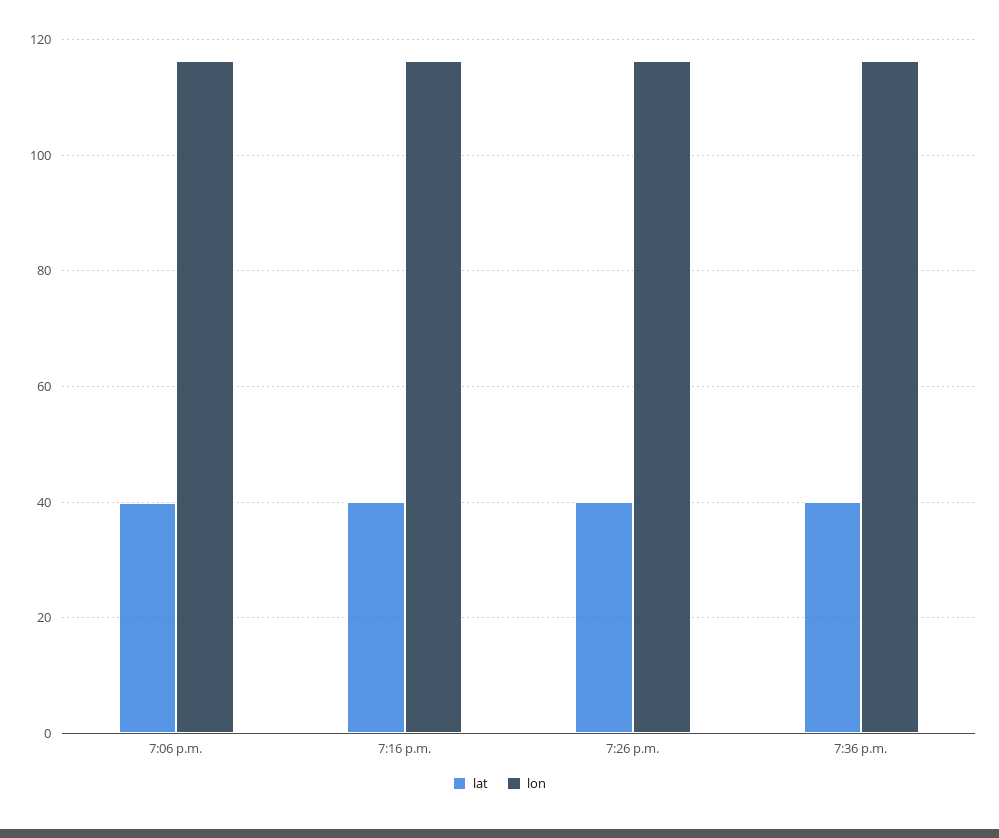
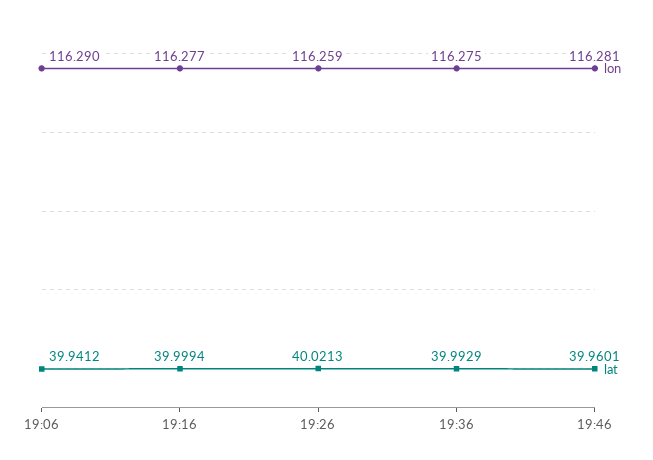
lon, 19:46: none -> 116.281
lat, 19:46: none -> 39.9601

